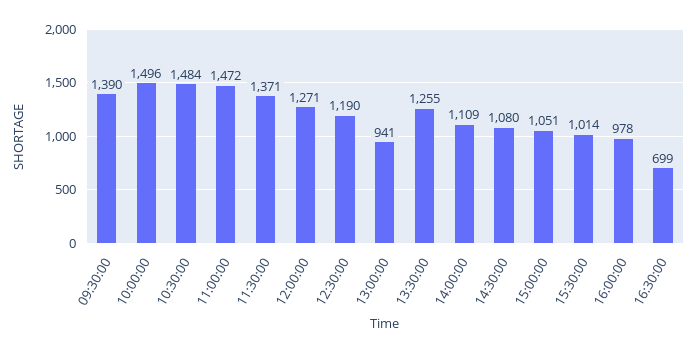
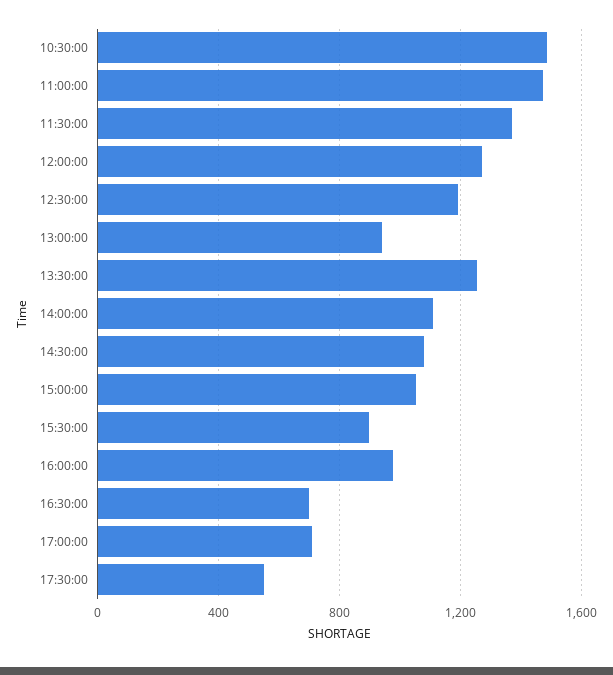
09:30:00: 1390 -> none
10:00:00: 1496 -> none
15:30:00: 1014 -> 900
17:00:00: none -> 700
17:30:00: none -> 550

